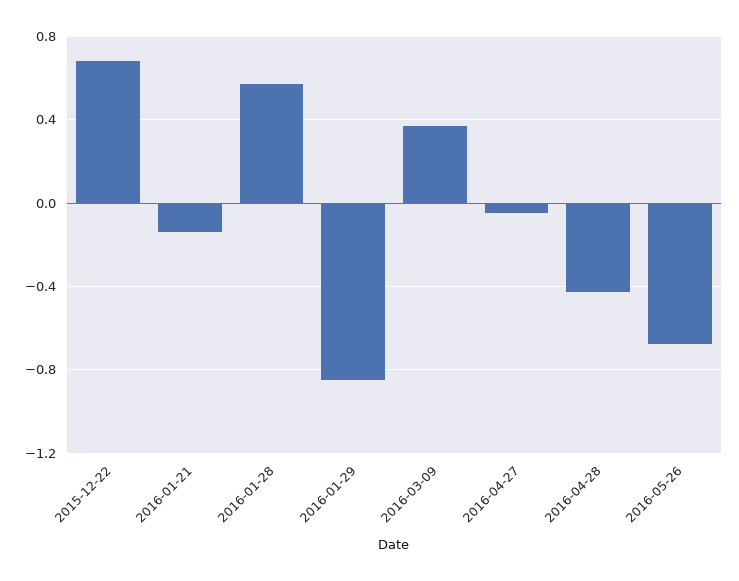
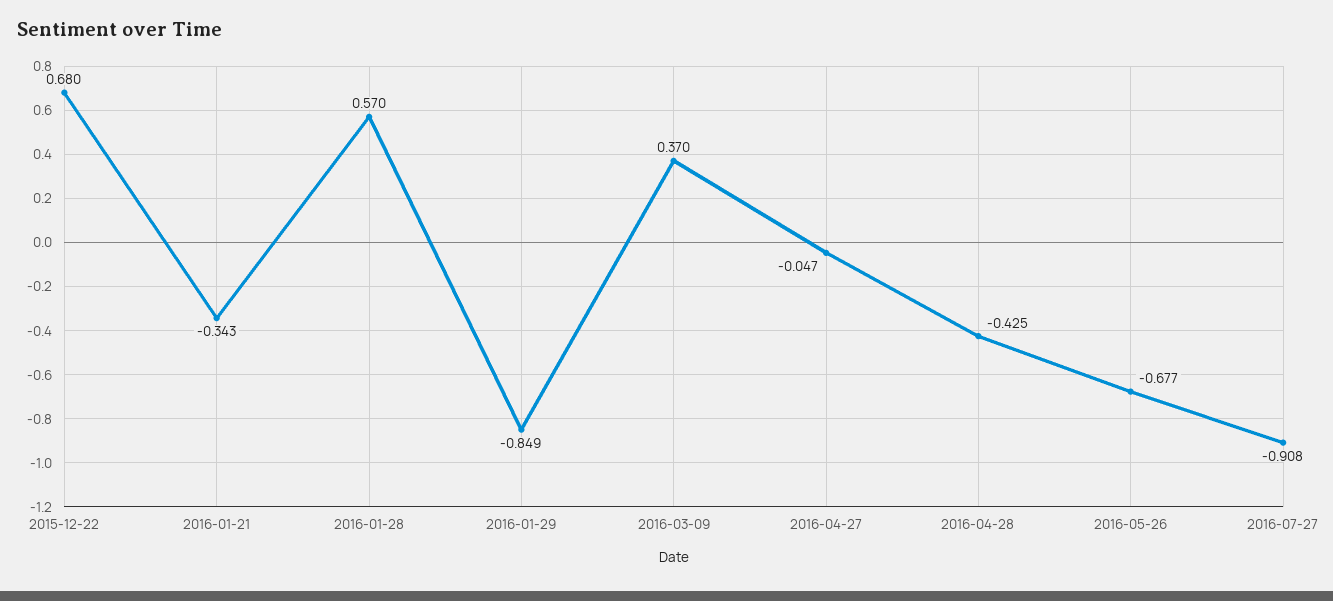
2016-01-21: -0.15 -> -0.343
2016-07-27: none -> -0.908

